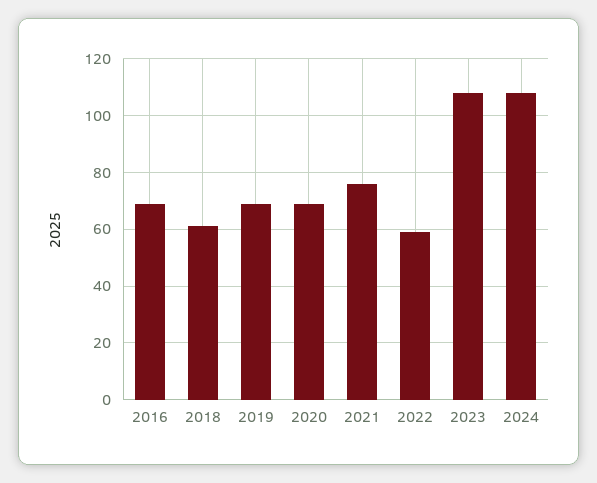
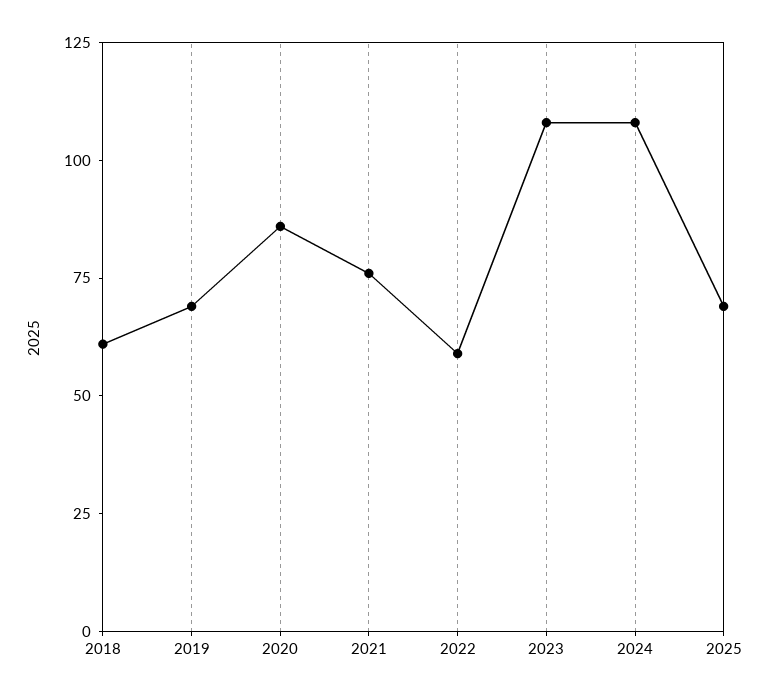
2016: 70 -> none
2020: 70 -> 85
2025: none -> 70

